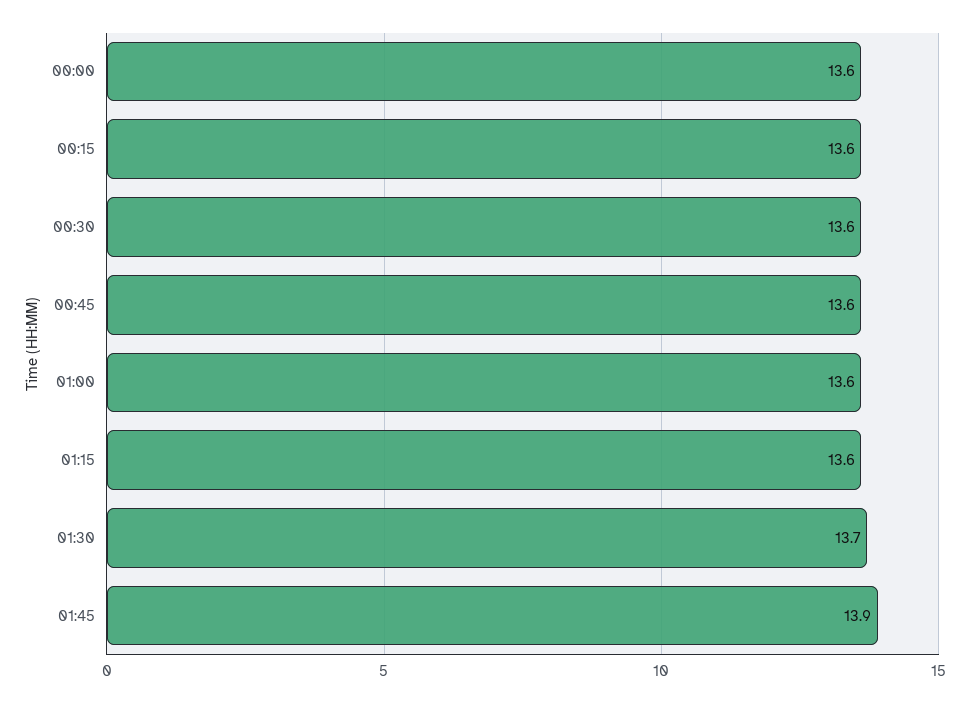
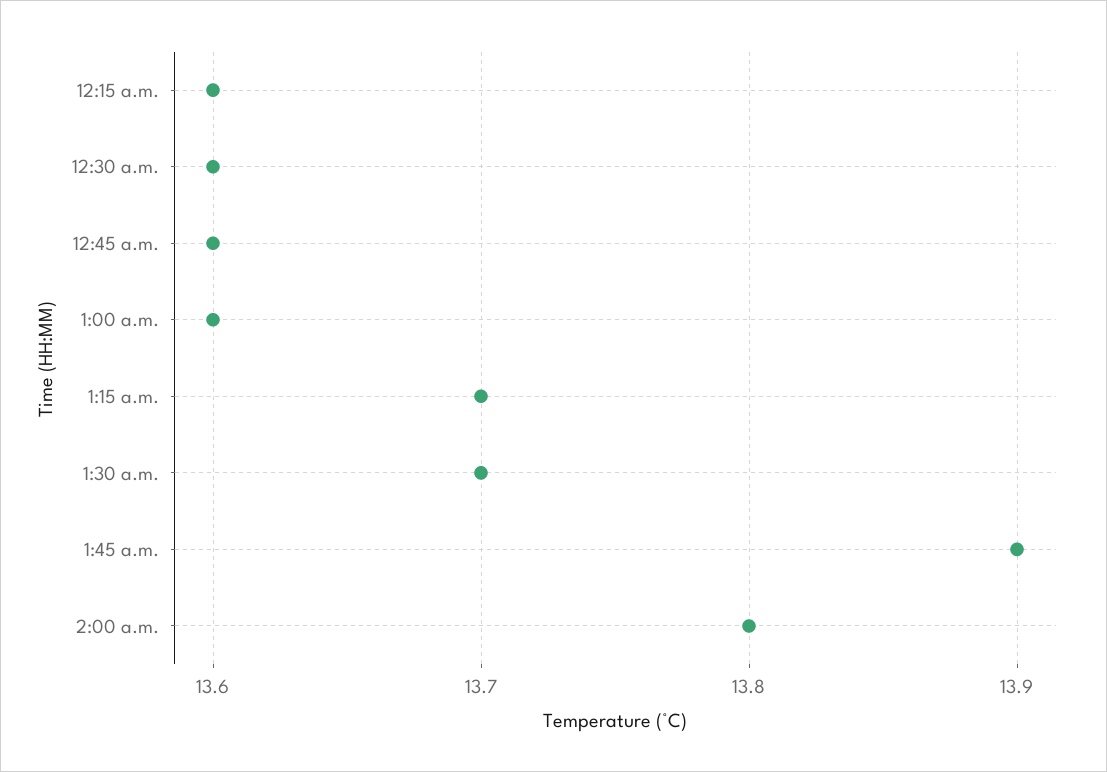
00:00: 13.6 -> none
01:15: 13.6 -> 13.7
2:00 a.m.: none -> 13.8

